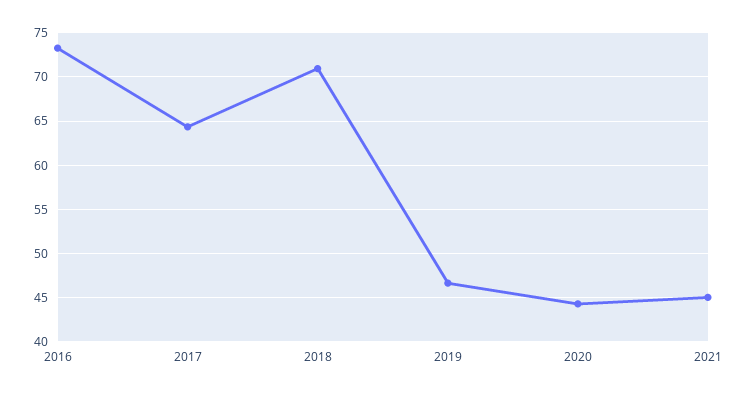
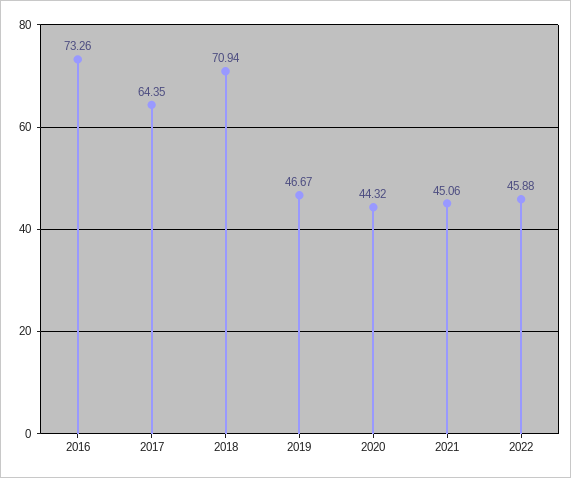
2022: none -> 45.88

